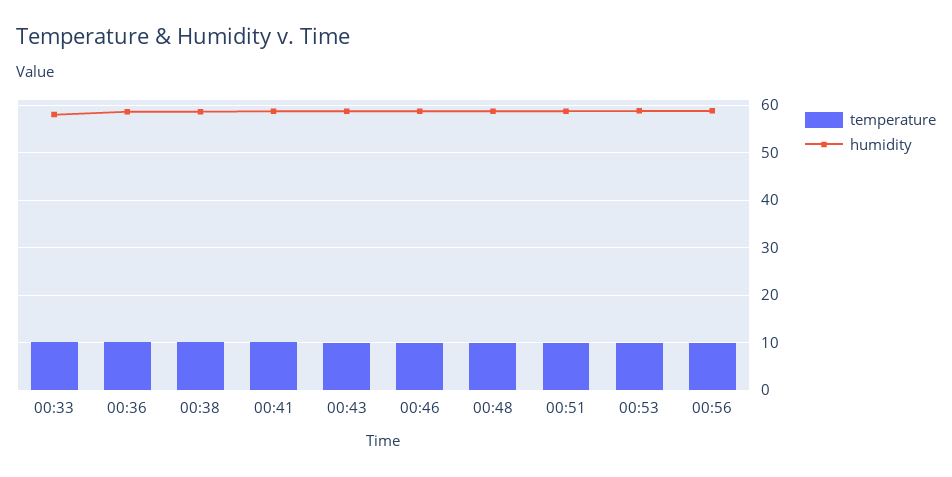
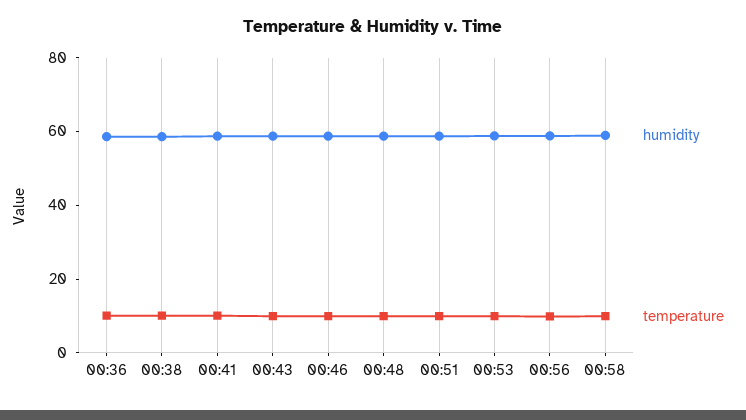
temperature, 00:33: 10 -> none
humidity, 00:33: 58 -> none
humidity, 00:58: none -> 60
temperature, 00:58: none -> 10

